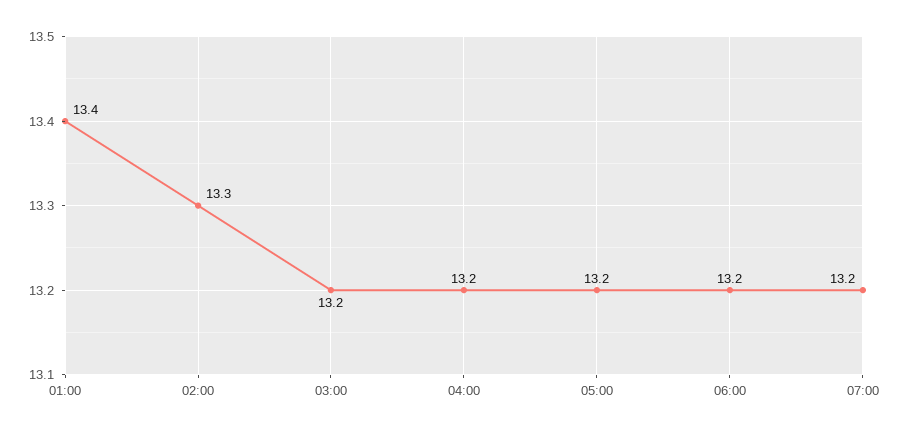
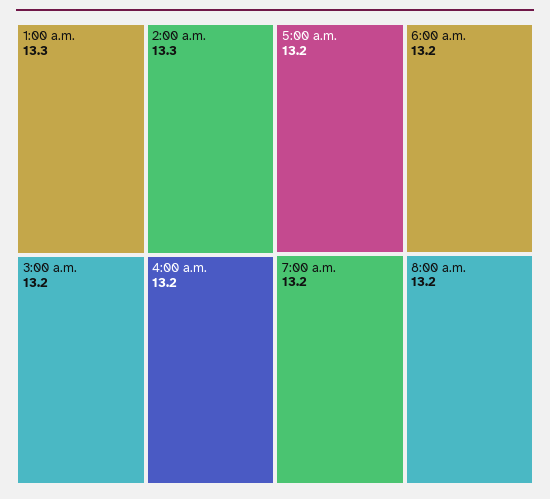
01:00: 13.4 -> 13.3
8:00 a.m.: none -> 13.2

